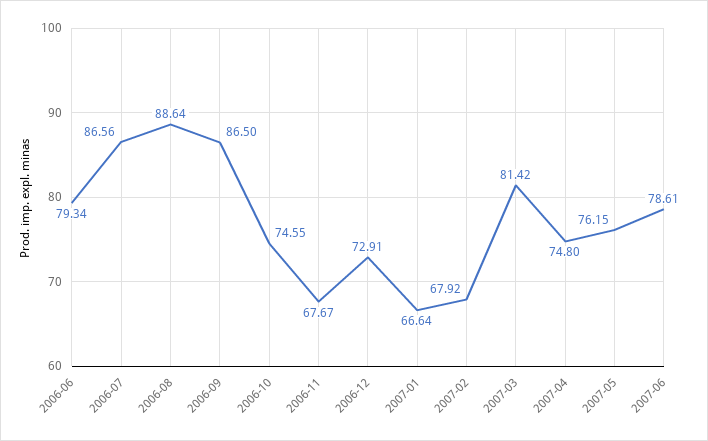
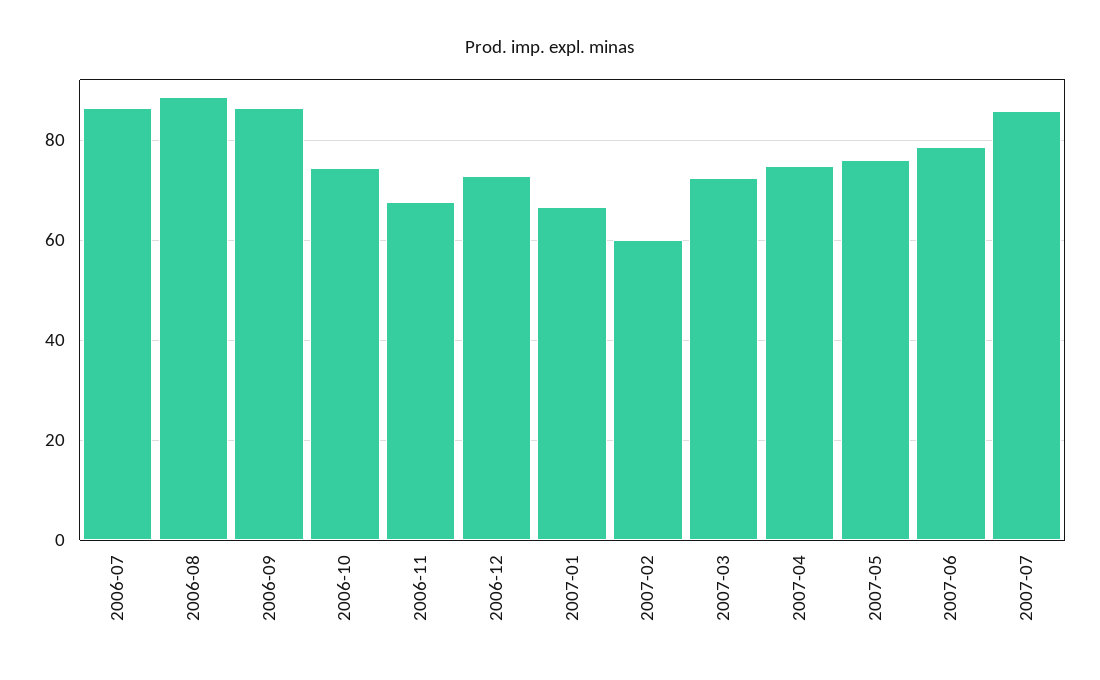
2006-06: 79.34 -> none
2007-02: 67.92 -> 60
2007-03: 81.42 -> 72
2007-07: none -> 86

